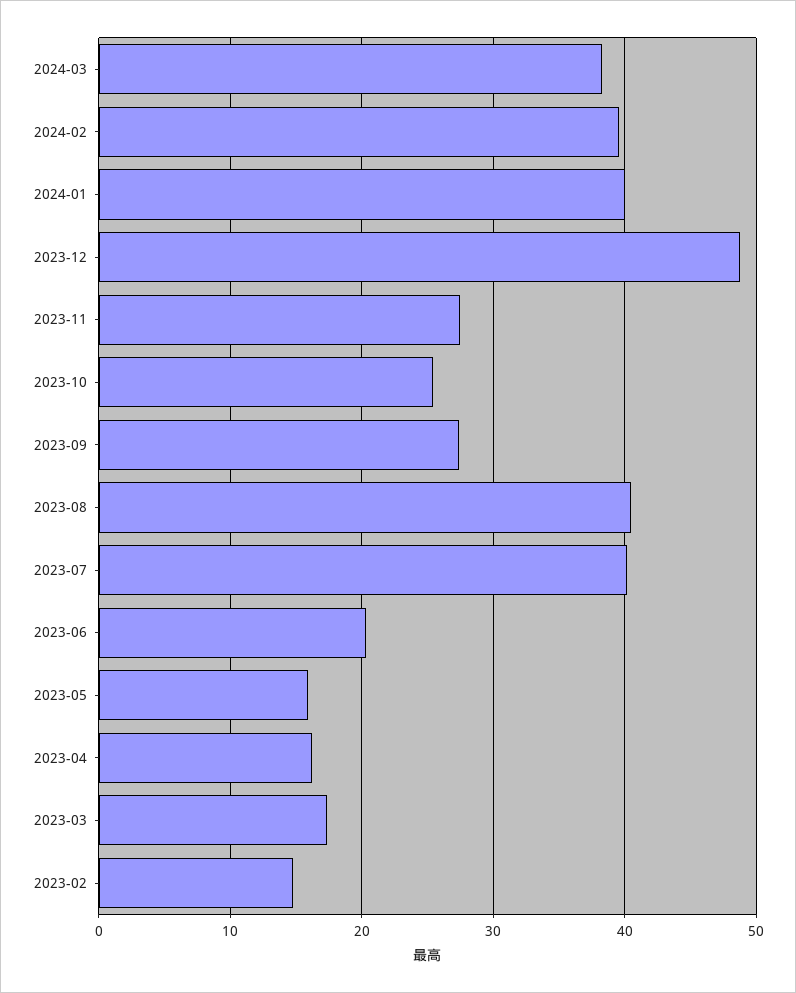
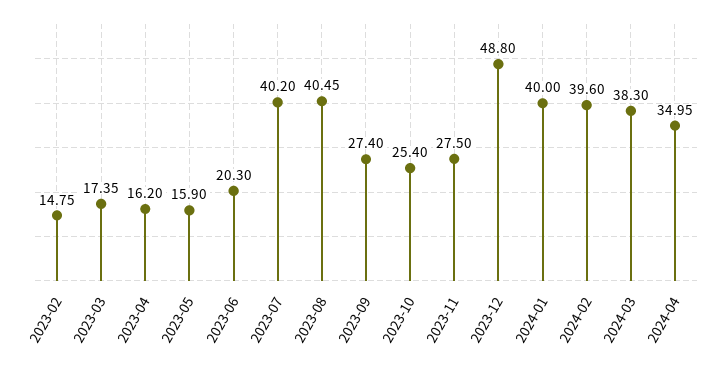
2024-04: none -> 34.95

